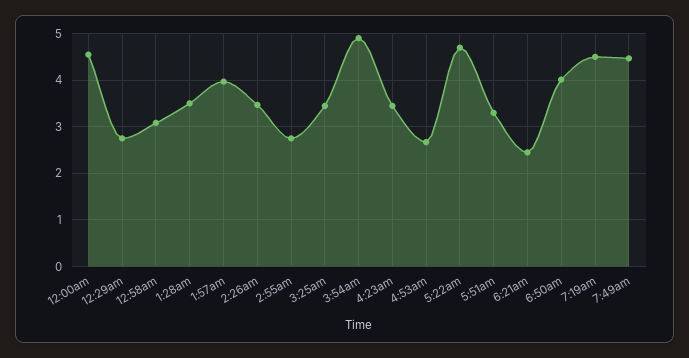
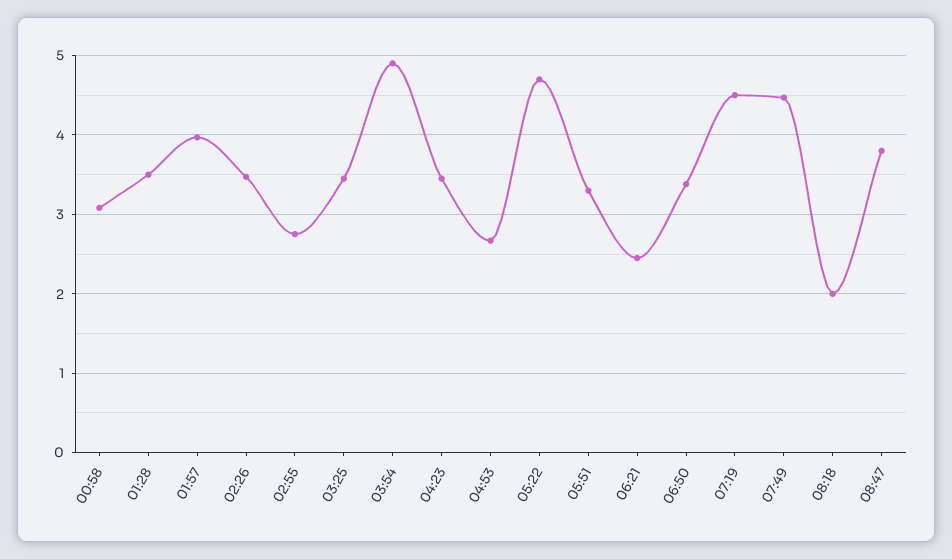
12:00am: 4.6 -> none
12:29am: 2.8 -> none
6:50am: 4 -> 3.4
08:18: none -> 2
08:47: none -> 3.8

